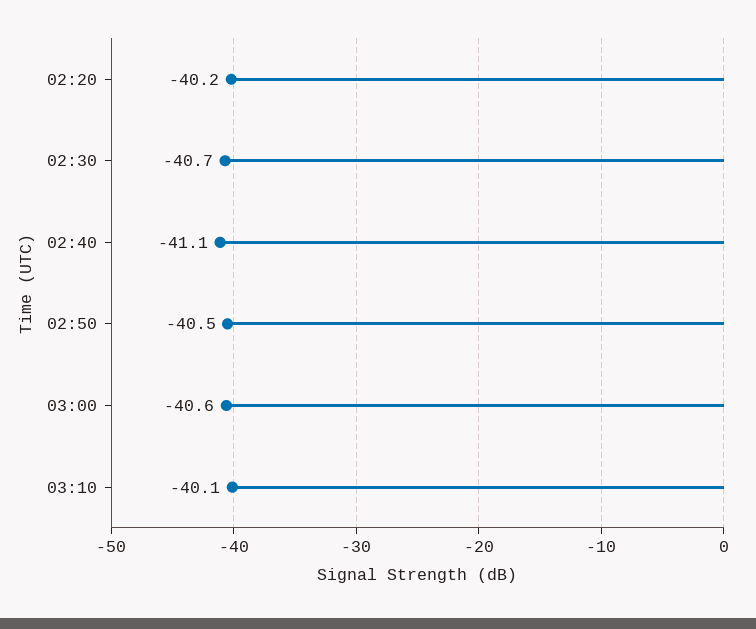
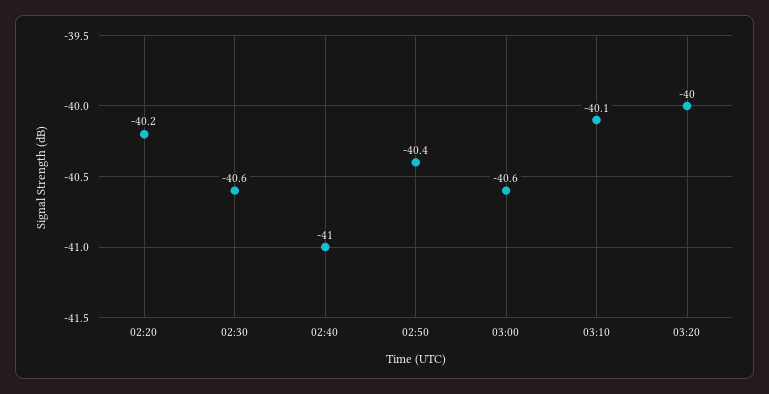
02:30: -40.7 -> -40.6
02:40: -41.1 -> -41
02:50: -40.5 -> -40.4
03:20: none -> -40

